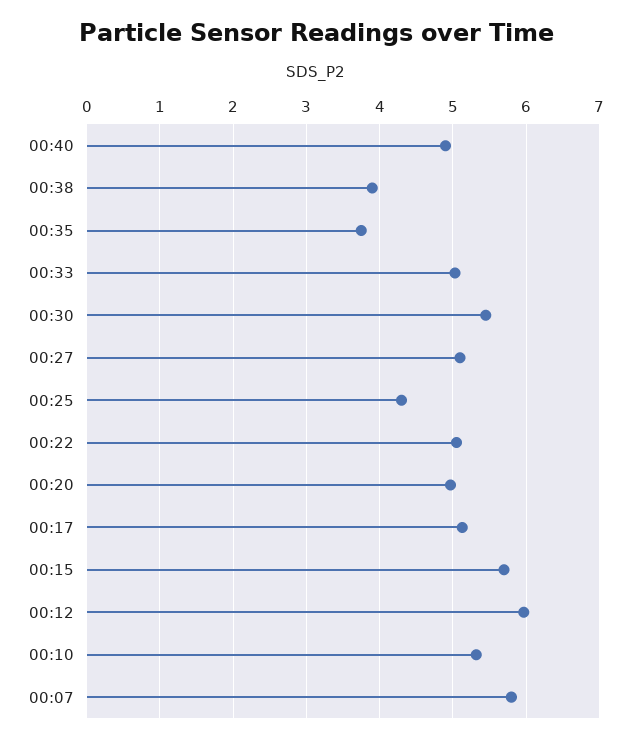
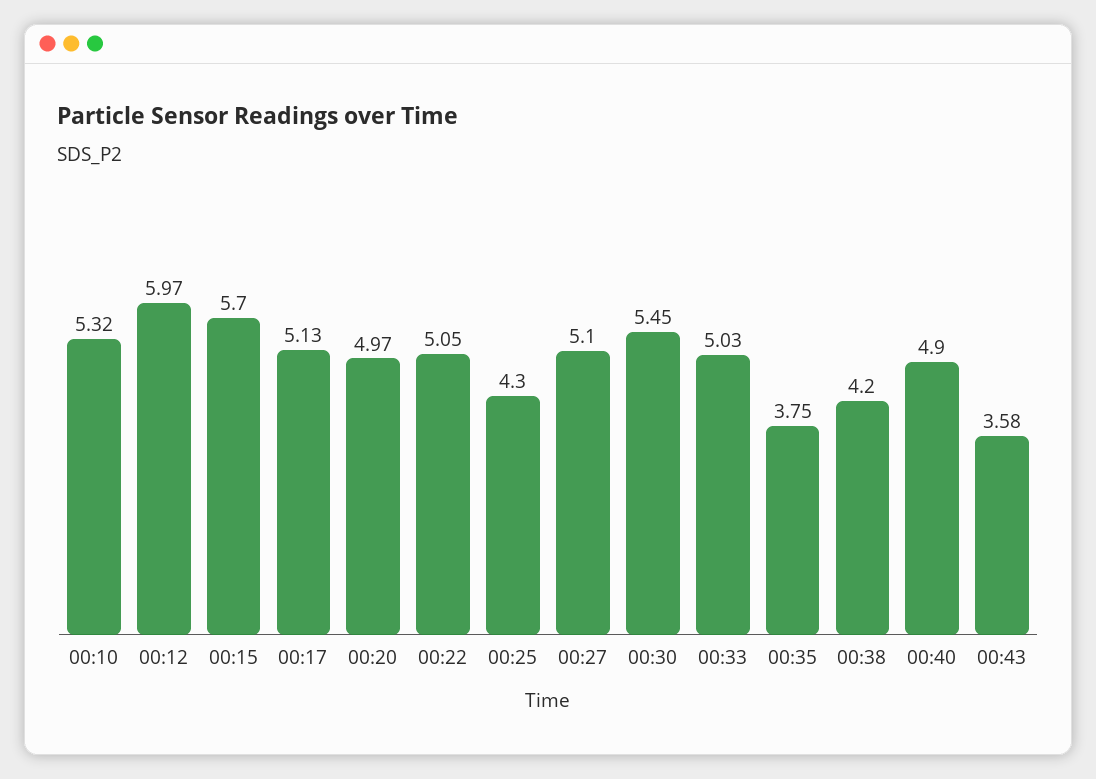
00:38: 3.9 -> 4.2
00:07: 5.8 -> none
00:43: none -> 3.58

